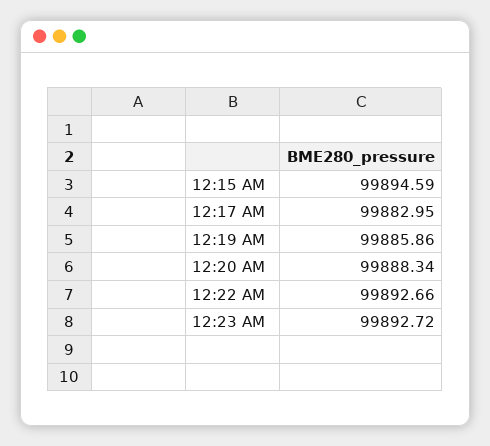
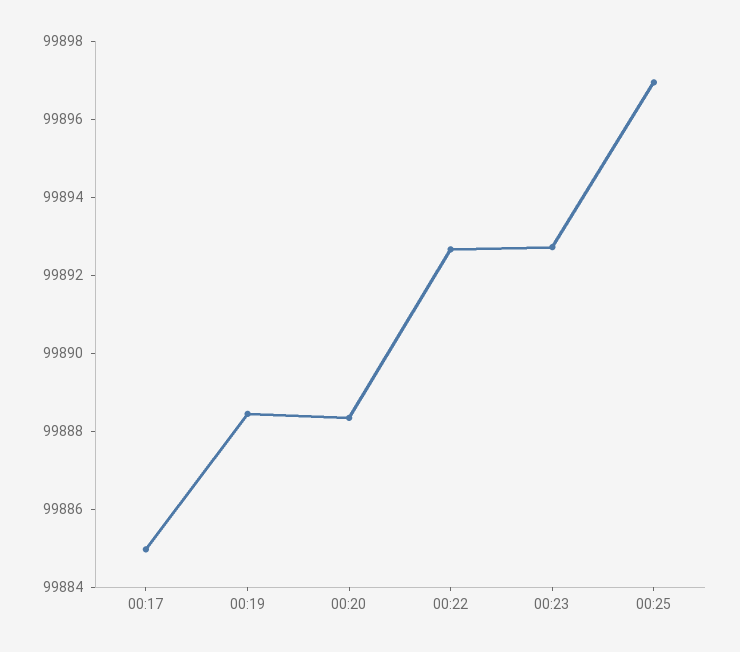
12:15 AM: 99894.59 -> none
12:17 AM: 99882.95 -> 99885
12:19 AM: 99885.86 -> 99888.5
00:25: none -> 99897

